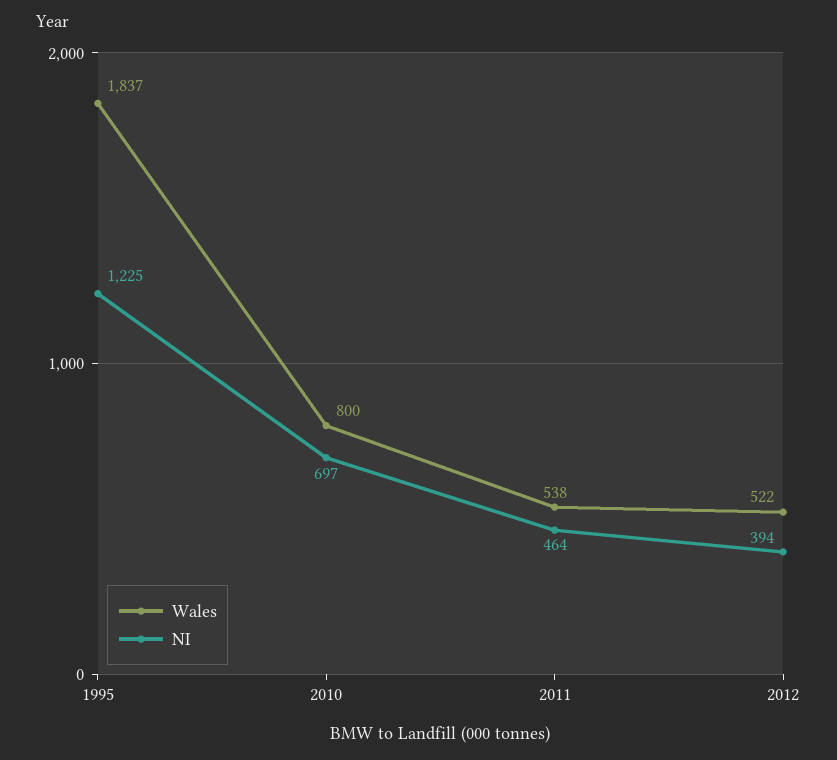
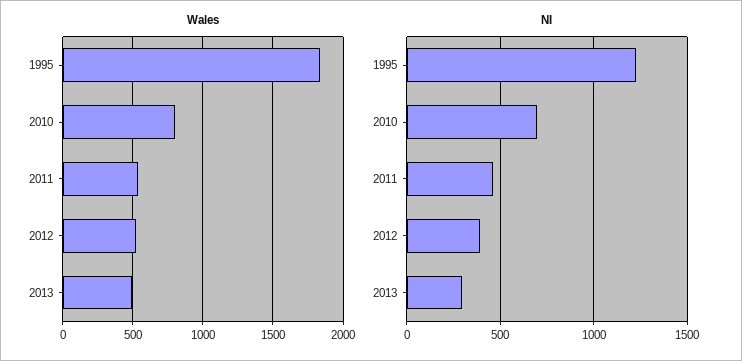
Wales, 2013: none -> 500
NI, 2013: none -> 300

